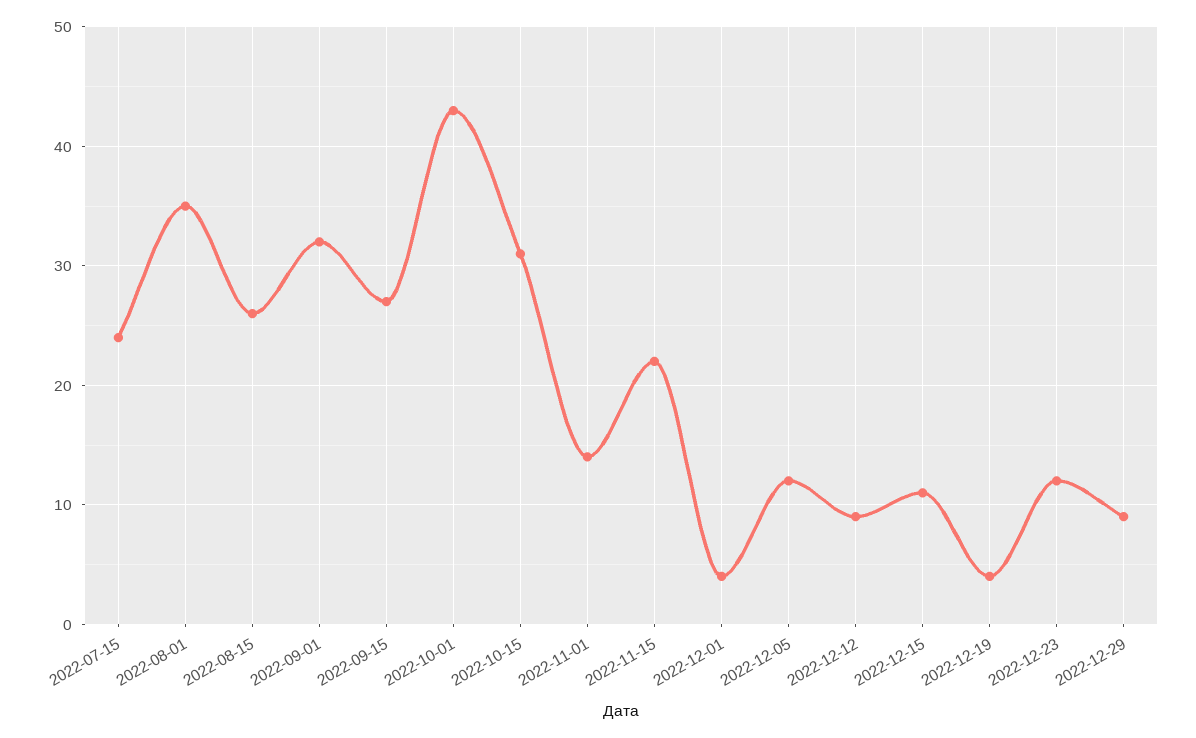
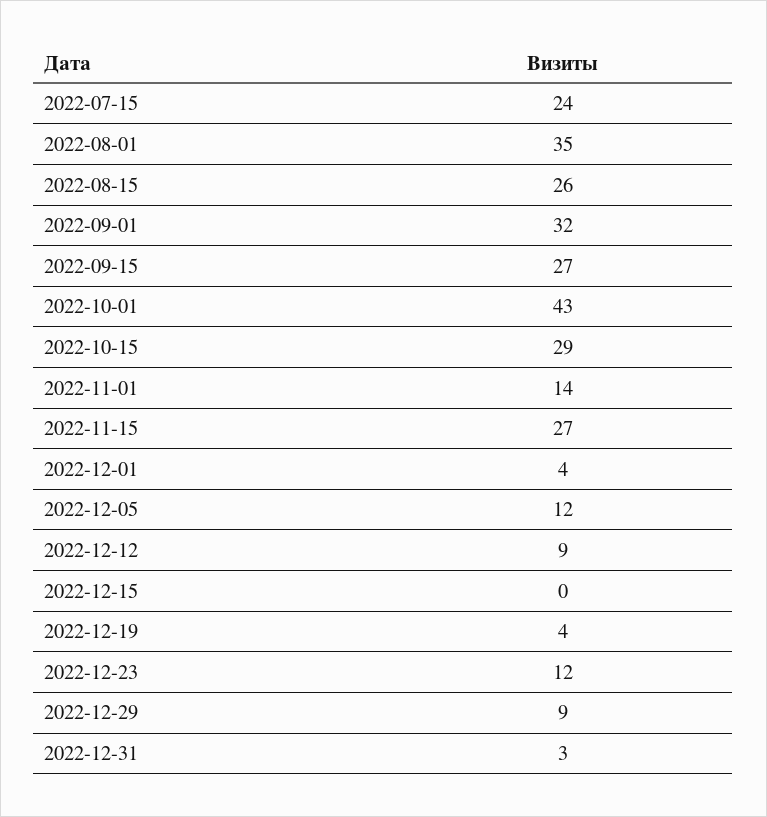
2022-10-15: 31 -> 29
2022-11-15: 22 -> 27
2022-12-15: 11 -> 0
2022-12-31: none -> 3

